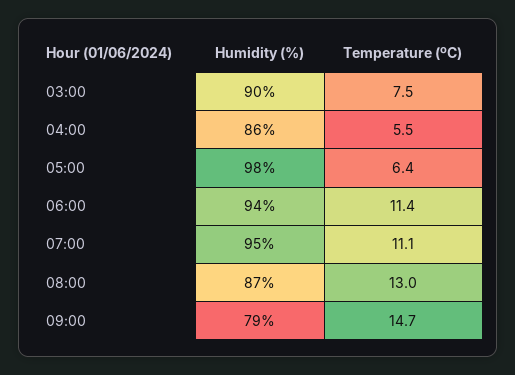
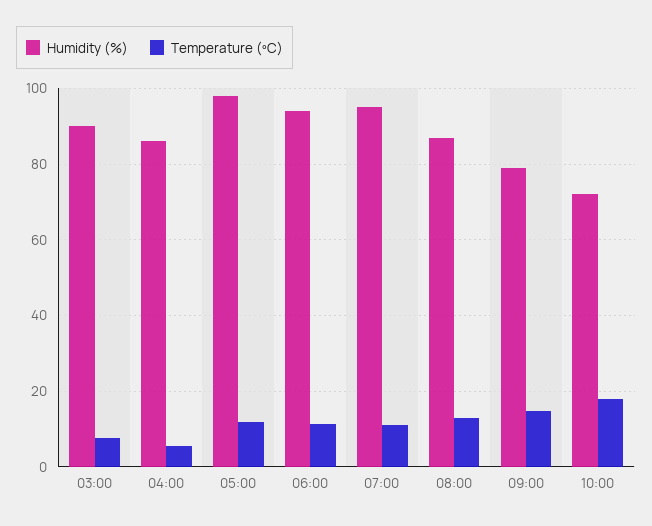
Temperature (ºC), 05:00: 6.4 -> 12
Humidity (%), 10:00: none -> 72
Temperature (ºC), 10:00: none -> 18

